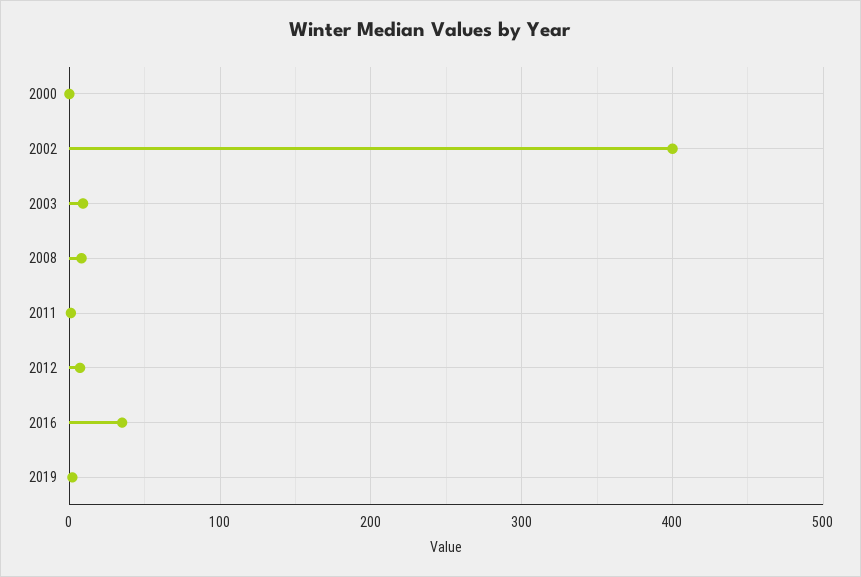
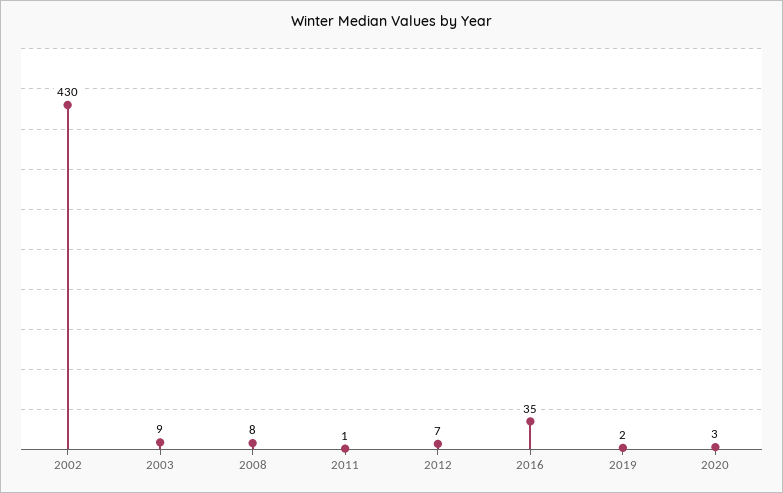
2000: 0 -> none
2002: 400 -> 430
2020: none -> 3

